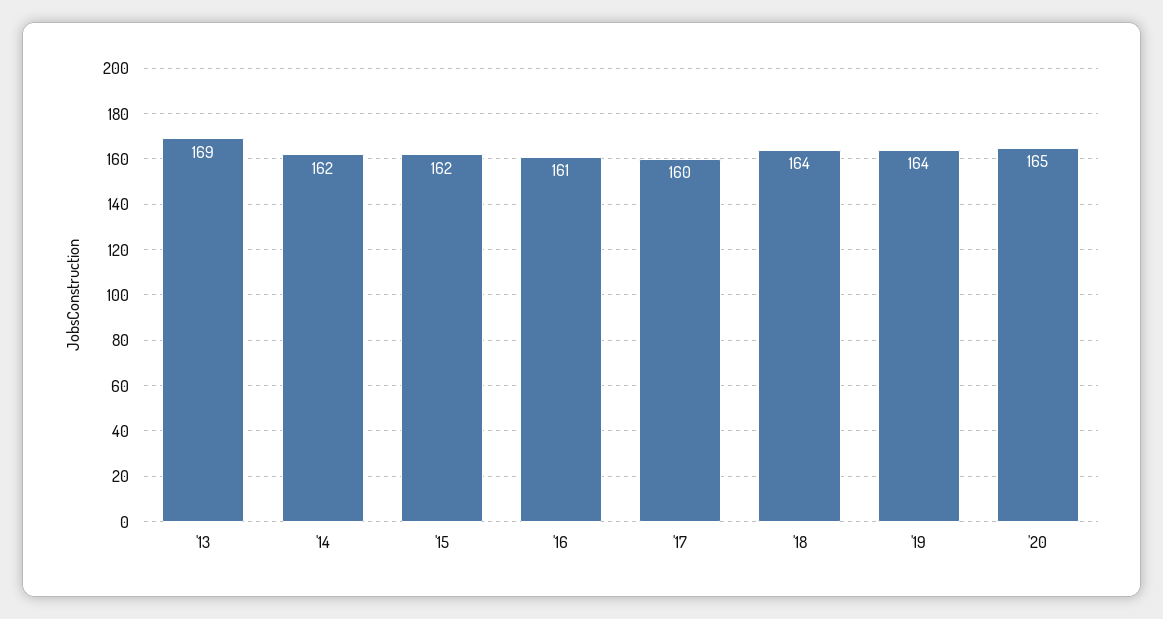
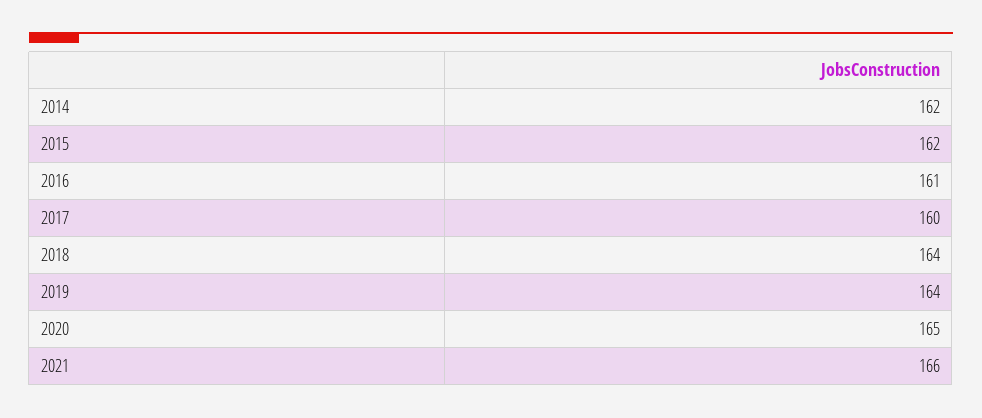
'13: 169 -> none
2021: none -> 166

